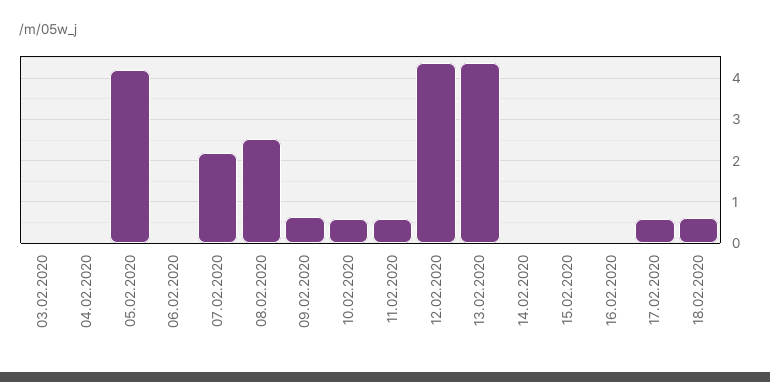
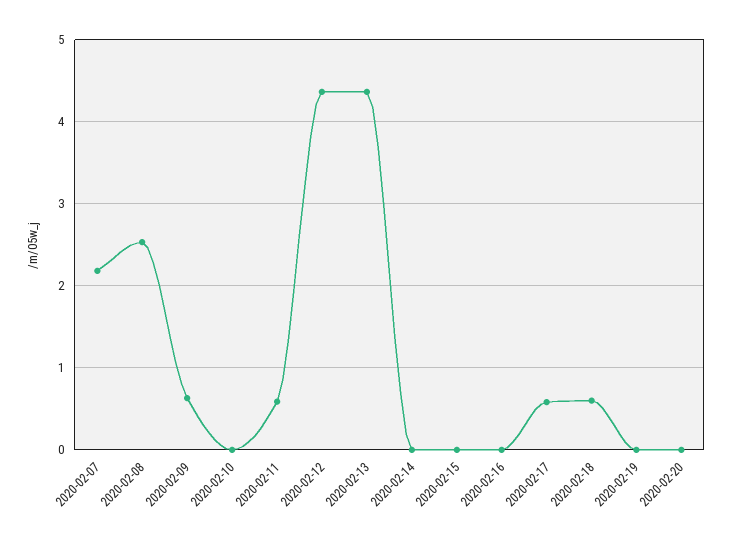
03.02.2020: 0 -> none
04.02.2020: 0 -> none
05.02.2020: 4.2 -> none
06.02.2020: 0 -> none
10.02.2020: 0.6 -> 0
2020-02-19: none -> 0
2020-02-20: none -> 0

